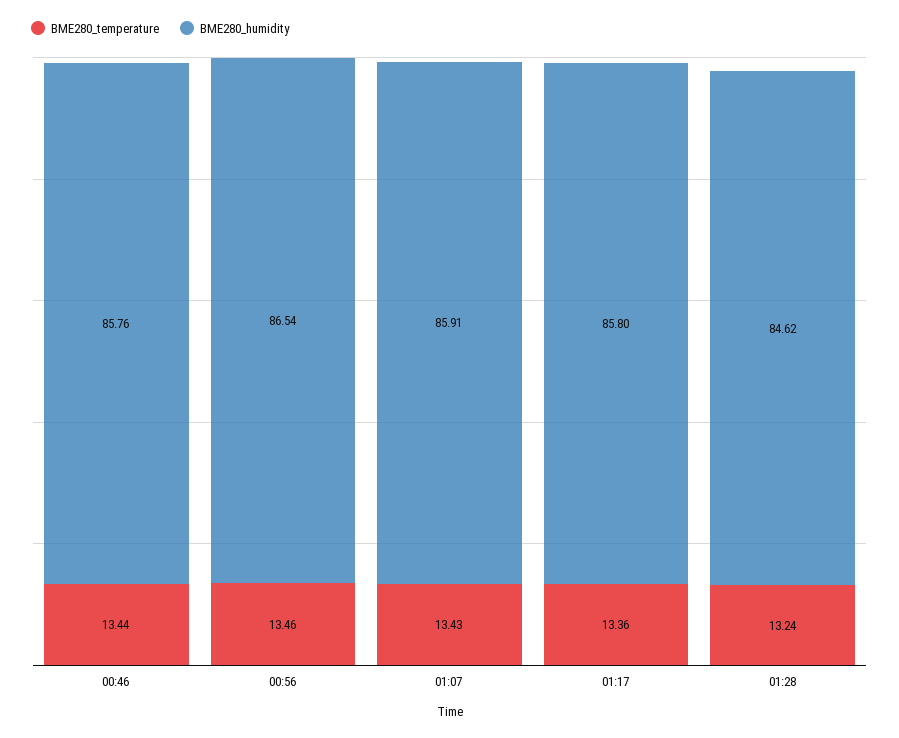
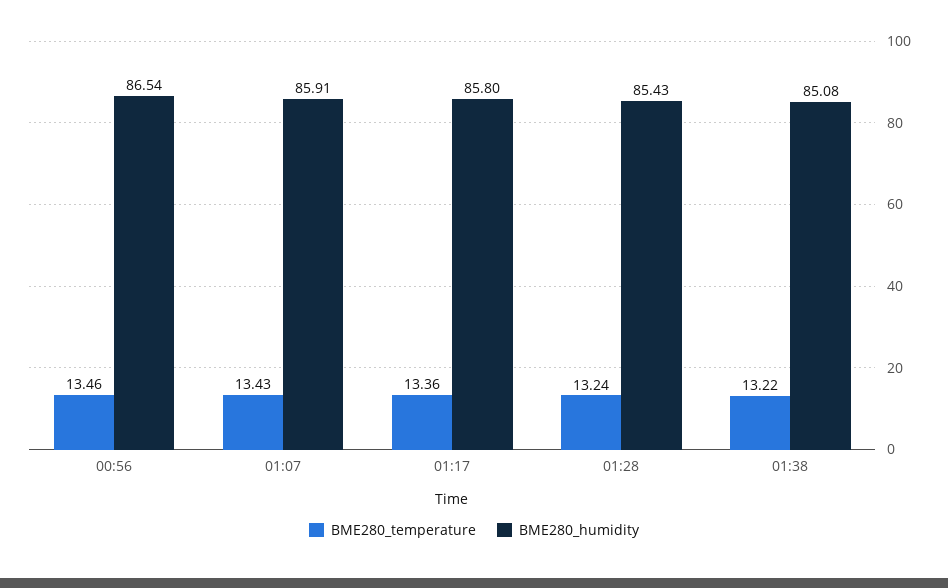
BME280_temperature, 00:46: 13.44 -> none
BME280_humidity, 00:46: 85.76 -> none
BME280_humidity, 01:28: 84.62 -> 85.43
BME280_temperature, 01:38: none -> 13.22
BME280_humidity, 01:38: none -> 85.08

